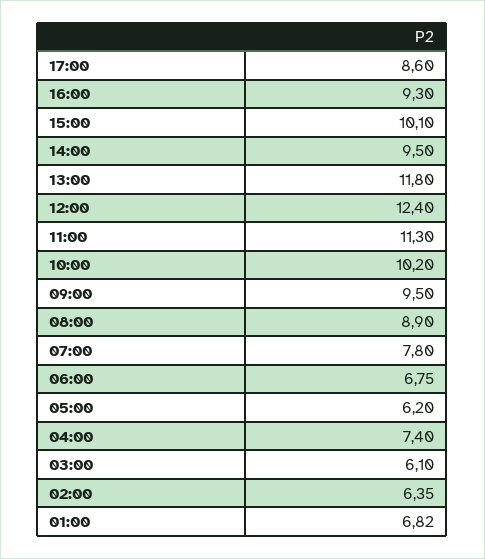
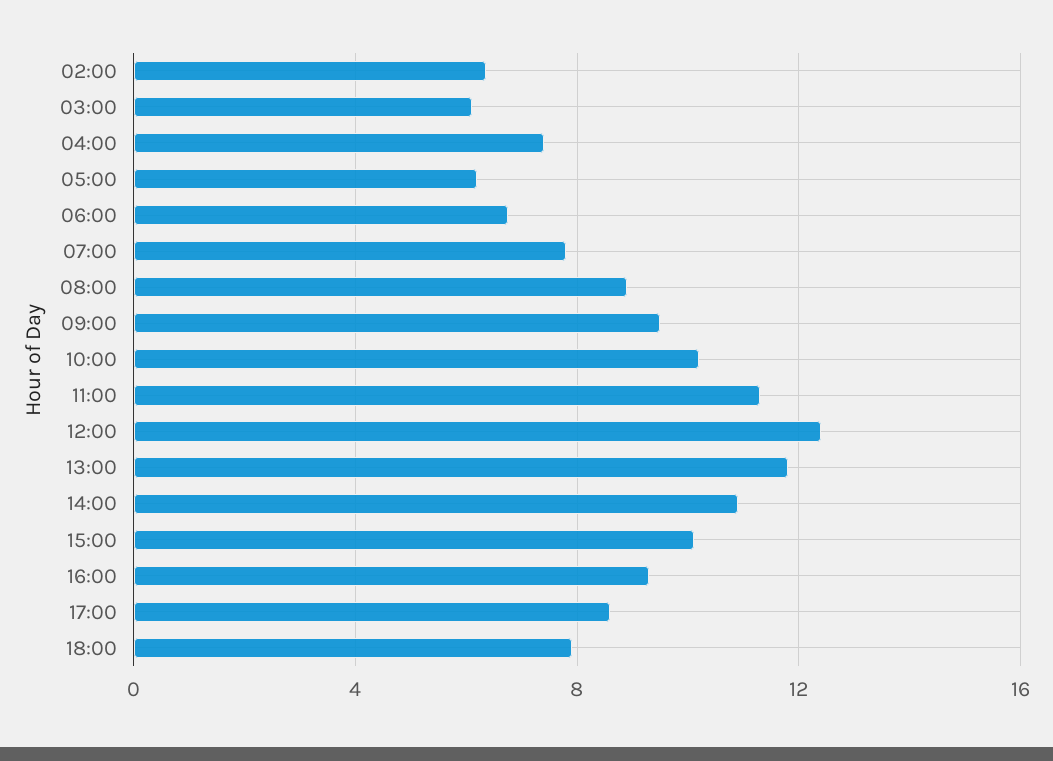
14:00: 9.5 -> 11
01:00: 6.82 -> none
18:00: none -> 8

